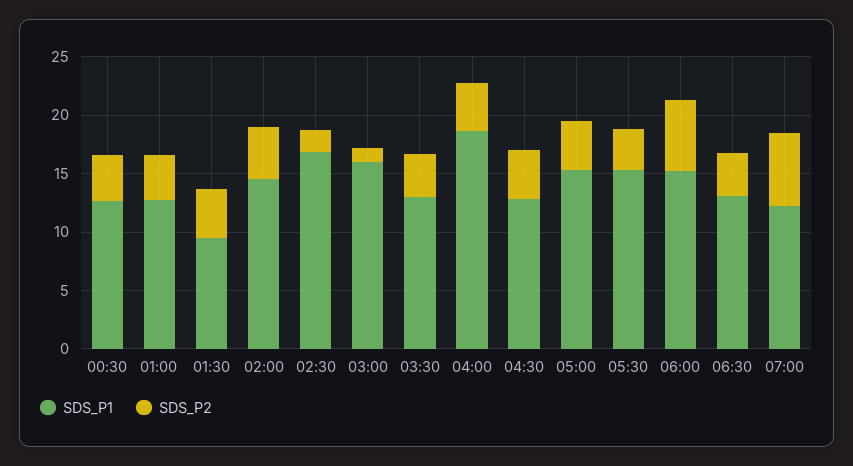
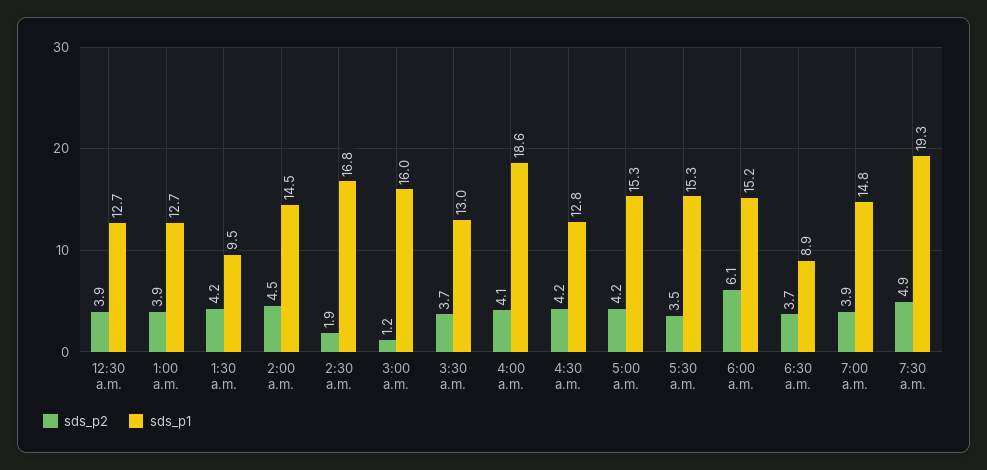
SDS_P1, 06:30: 13 -> 8.9
SDS_P1, 07:00: 12 -> 14.8
SDS_P2, 07:00: 6 -> 3.9
SDS_P2, 7:30 a.m.: none -> 4.9
SDS_P1, 7:30 a.m.: none -> 19.3

